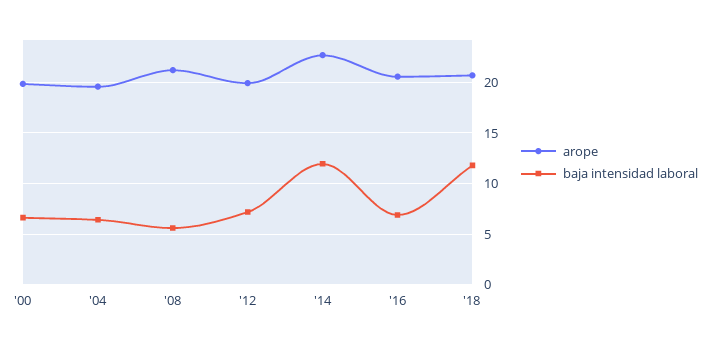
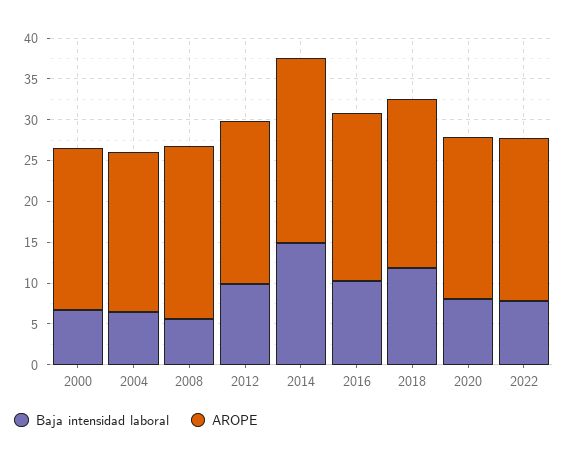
baja intensidad laboral, '12: 7 -> 10
baja intensidad laboral, '14: 12 -> 15
baja intensidad laboral, '16: 7 -> 10
baja intensidad laboral, 2020: none -> 8
arope, 2020: none -> 20
baja intensidad laboral, 2022: none -> 8
arope, 2022: none -> 20

